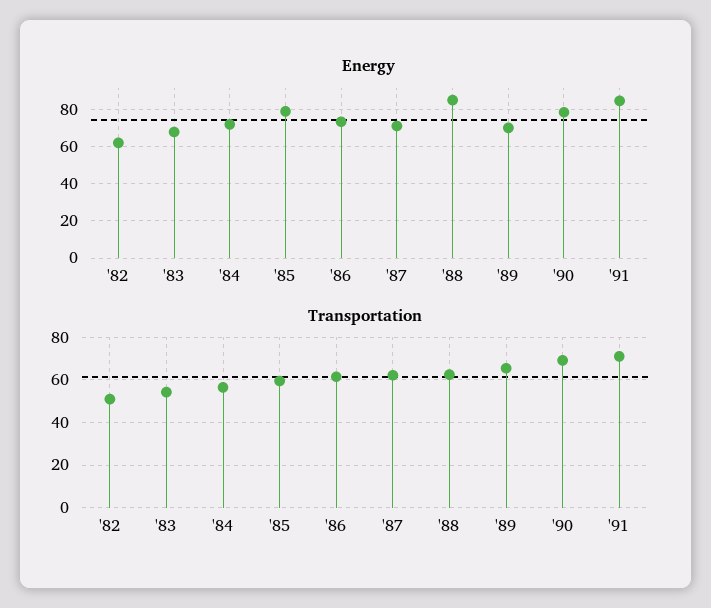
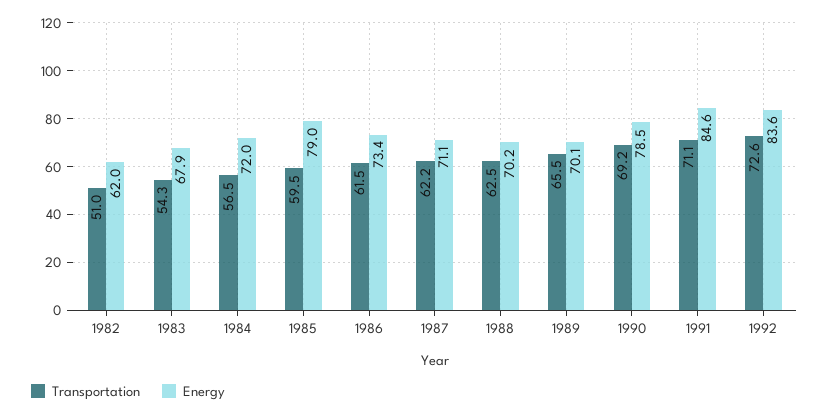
Energy, '88: 85 -> 70.2
Transportation, 1992: none -> 72.6
Energy, 1992: none -> 83.6

